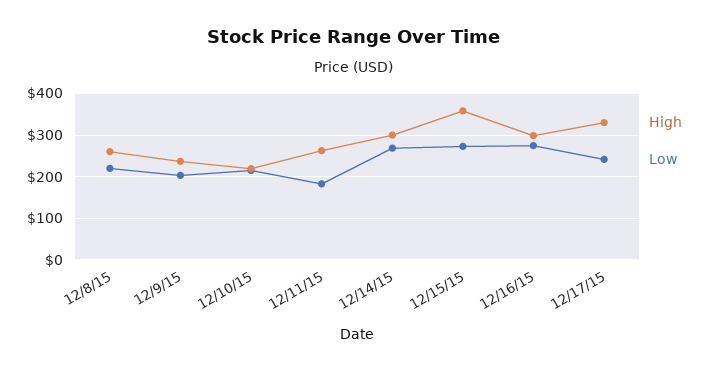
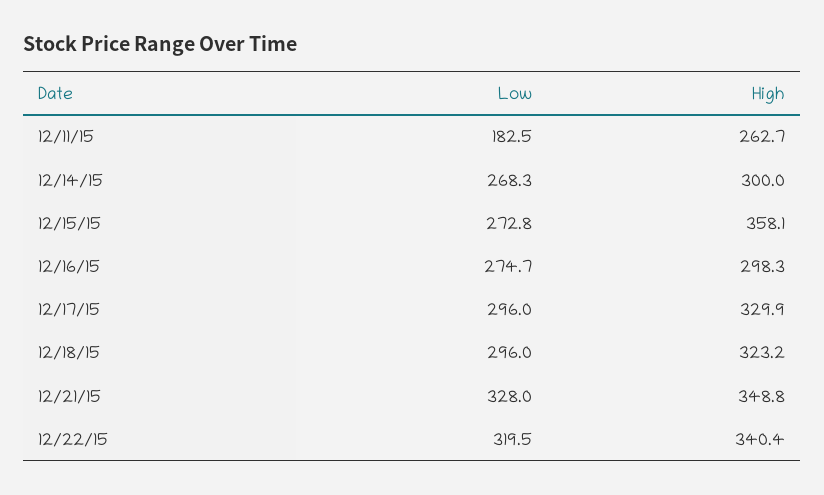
High, 12/8/15: 260 -> none
Low, 12/8/15: 220 -> none
High, 12/9/15: 240 -> none
Low, 12/9/15: 200 -> none
High, 12/10/15: 220 -> none
Low, 12/10/15: 220 -> none
Low, 12/17/15: 240 -> 296
Low, 12/18/15: none -> 296
High, 12/18/15: none -> 323.2
Low, 12/21/15: none -> 328
High, 12/21/15: none -> 348.8
Low, 12/22/15: none -> 319.5
High, 12/22/15: none -> 340.4

